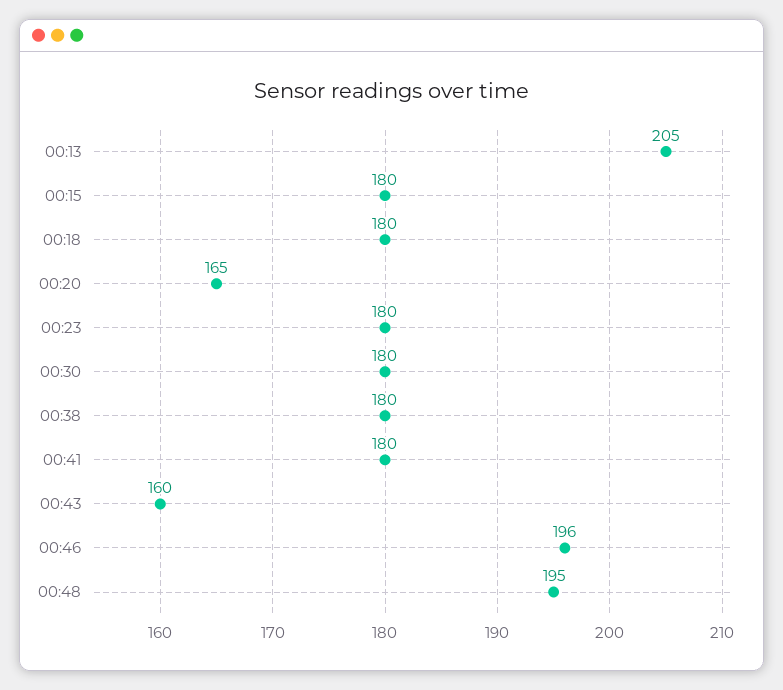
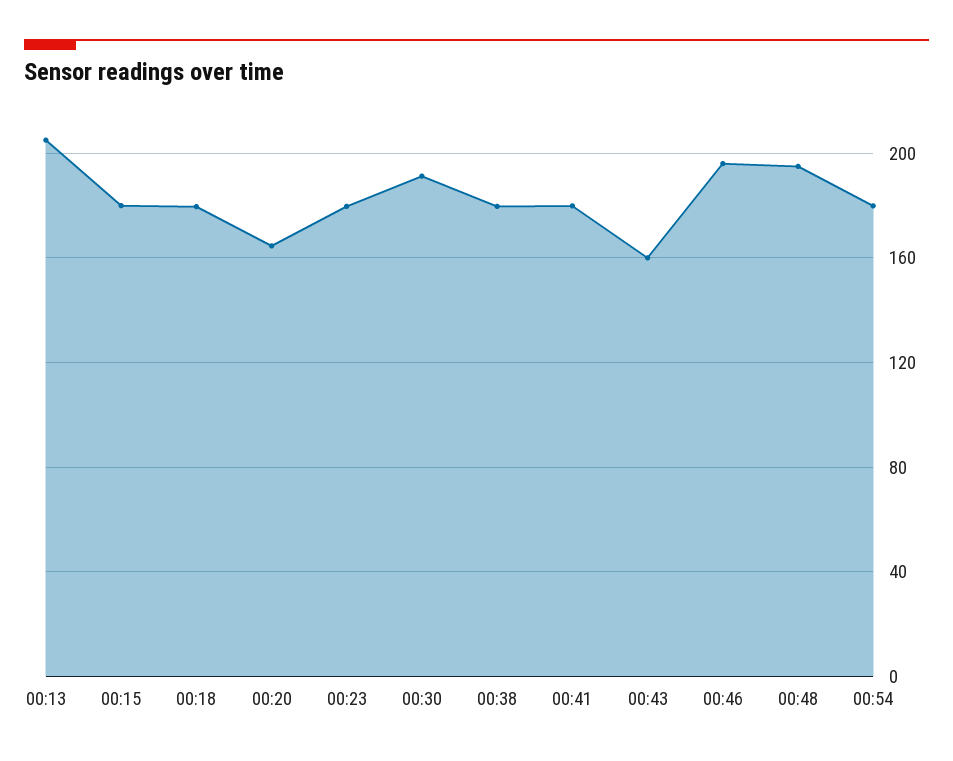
00:30: 180 -> 190
00:54: none -> 180

